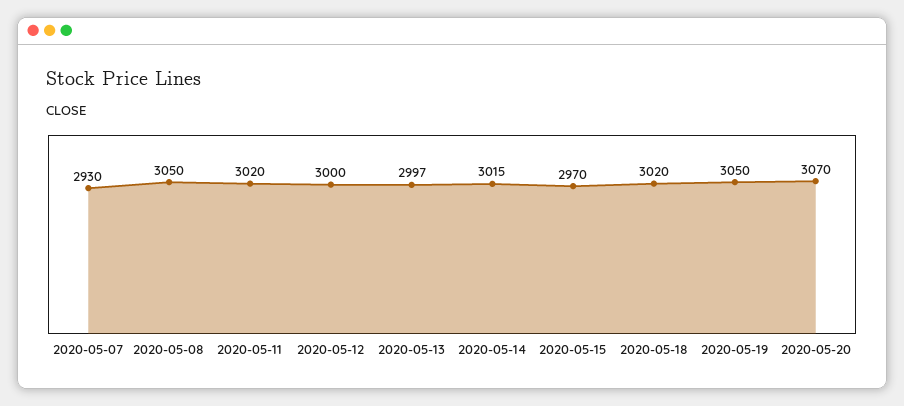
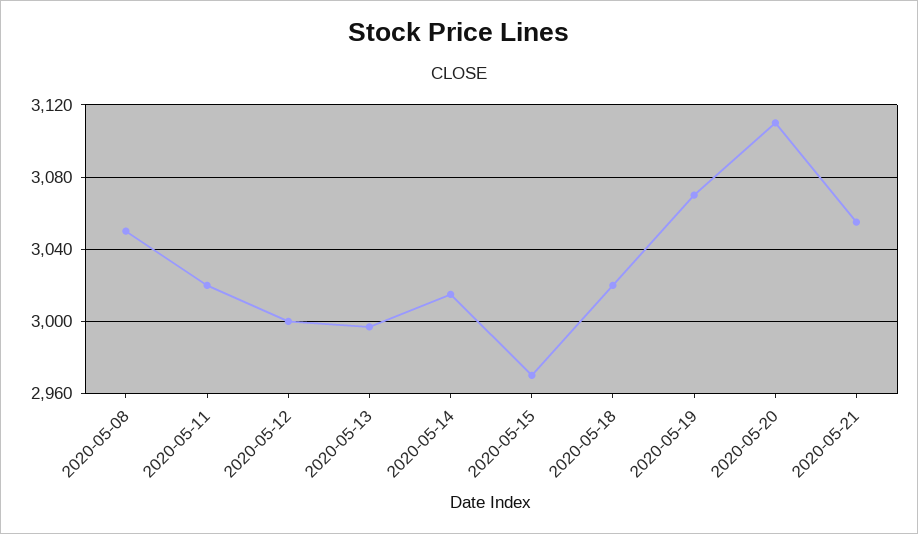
2020-05-07: 2930 -> none
2020-05-19: 3050 -> 3070
2020-05-20: 3070 -> 3110
2020-05-21: none -> 3055

